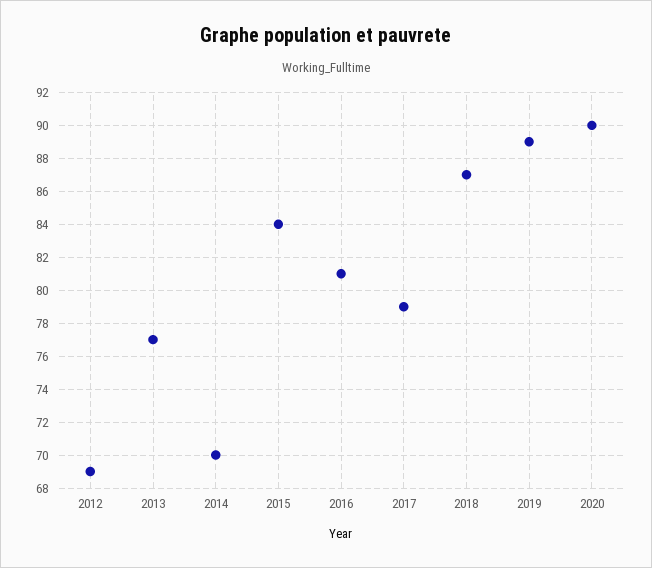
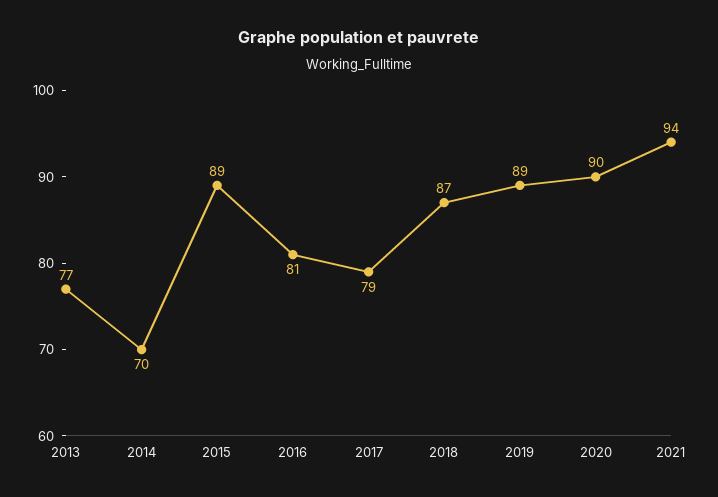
2012: 69 -> none
2015: 84 -> 89
2021: none -> 94

